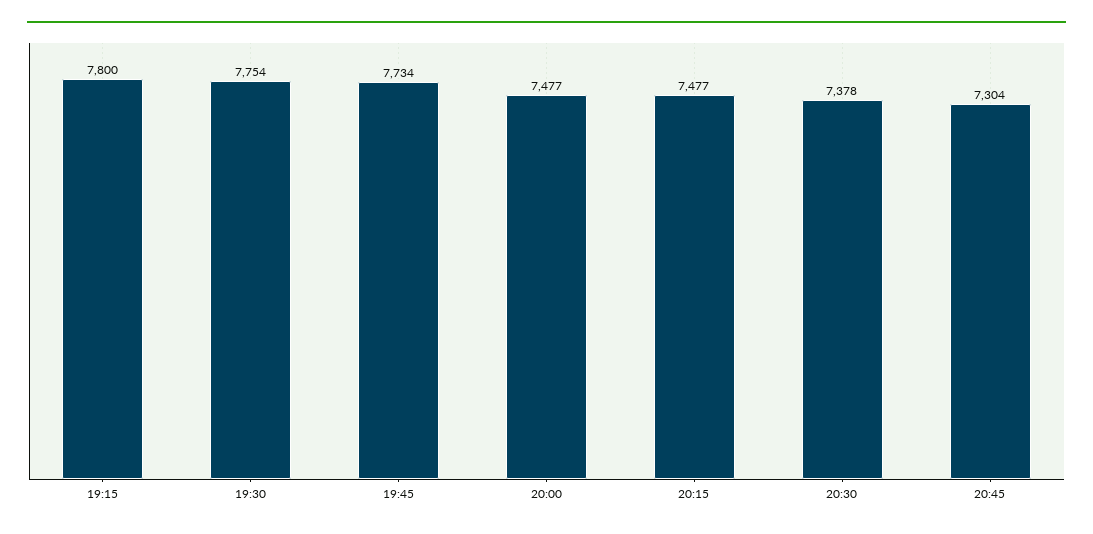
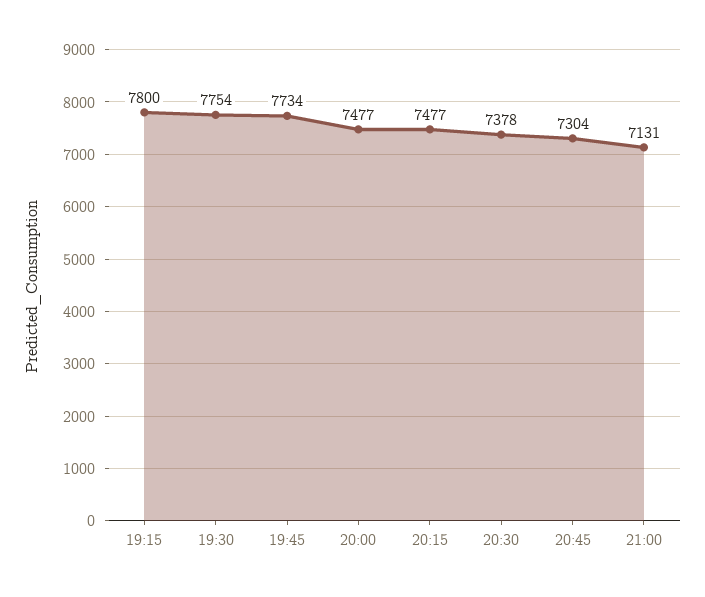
21:00: none -> 7131

